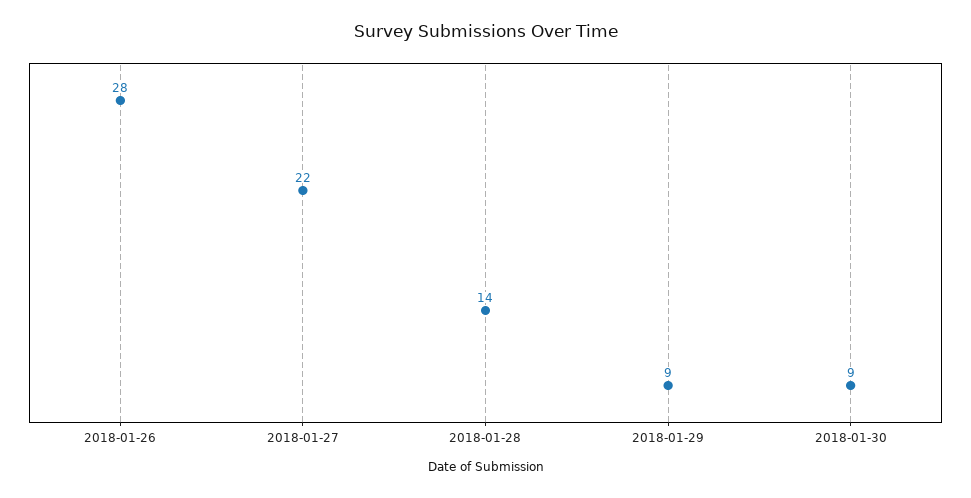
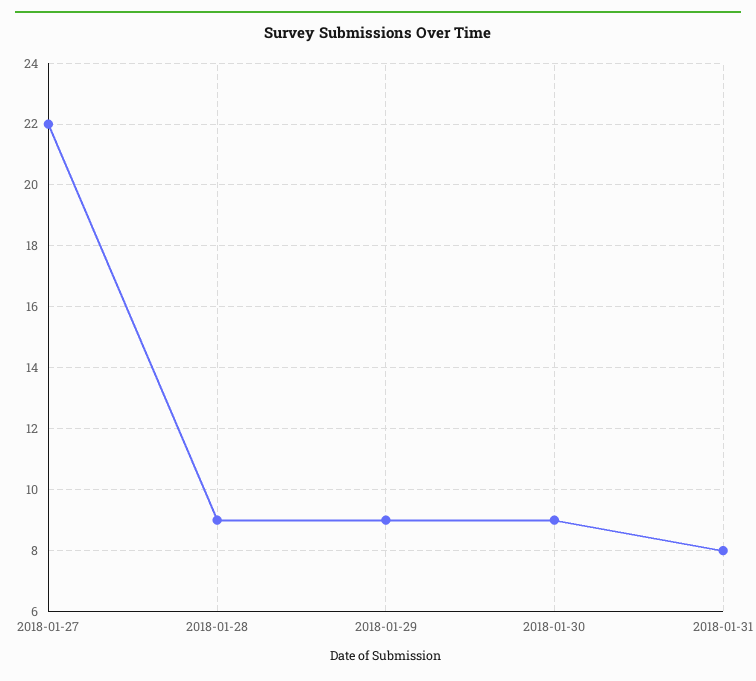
2018-01-26: 28 -> none
2018-01-28: 14 -> 9
2018-01-31: none -> 8

